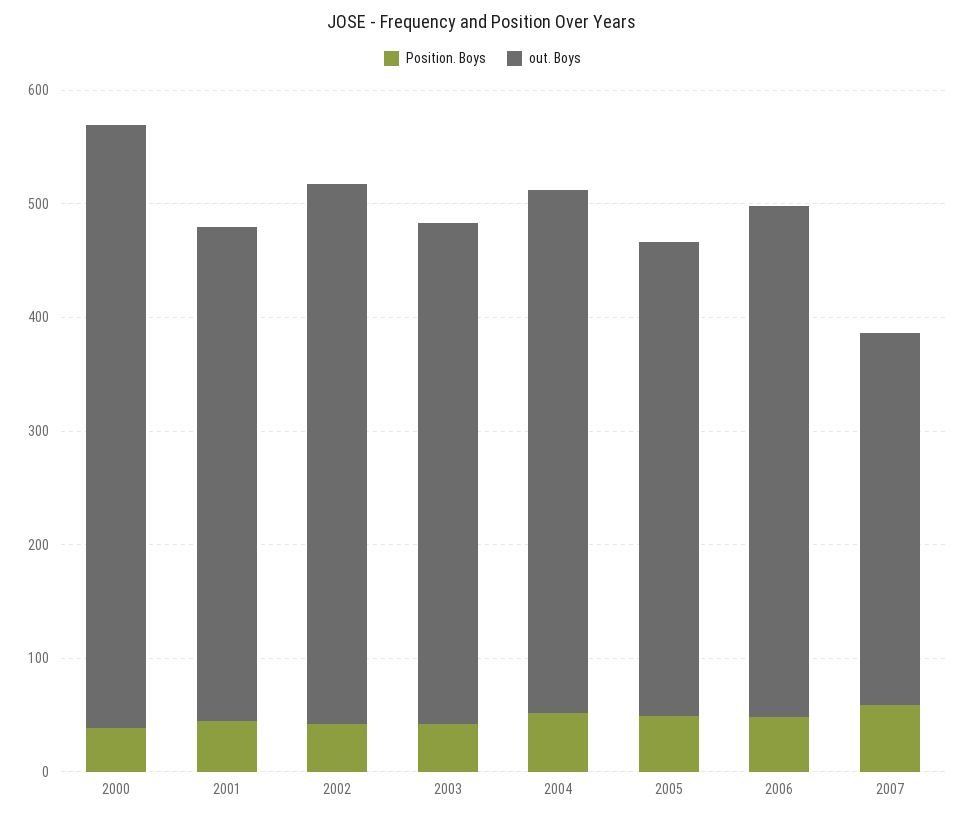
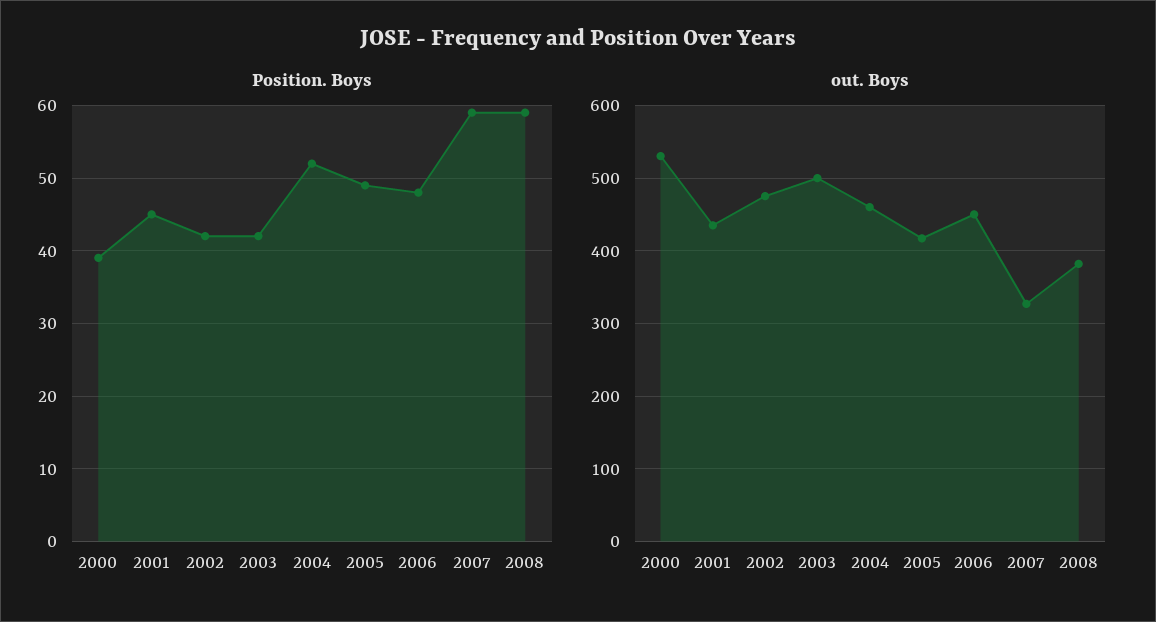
out. Boys, 2003: 440 -> 500
Position. Boys, 2008: none -> 59
out. Boys, 2008: none -> 380

